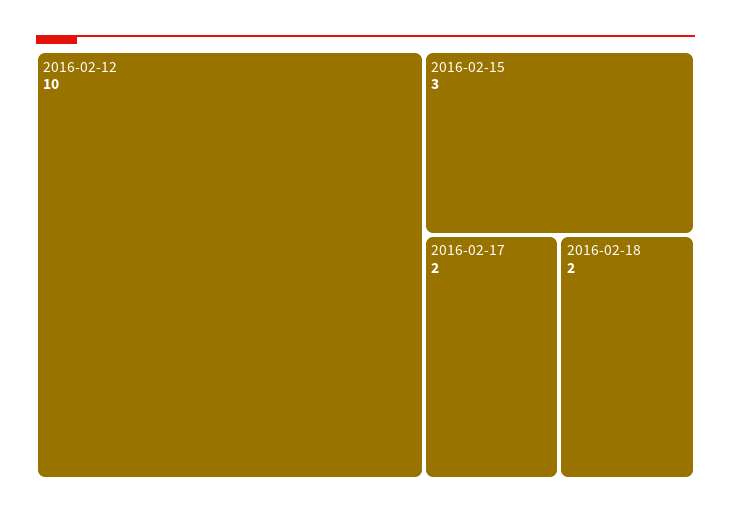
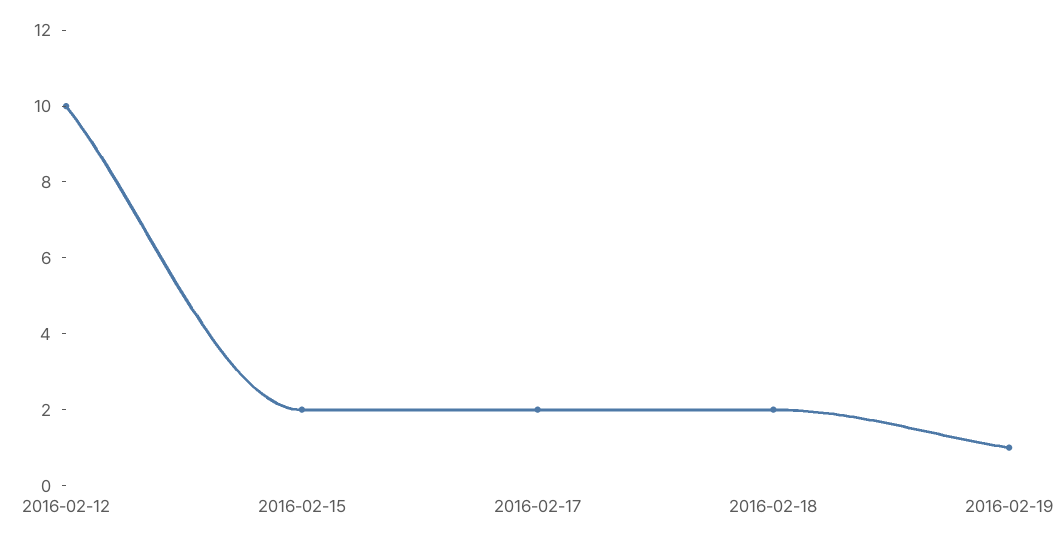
2016-02-15: 3 -> 2
2016-02-19: none -> 1

